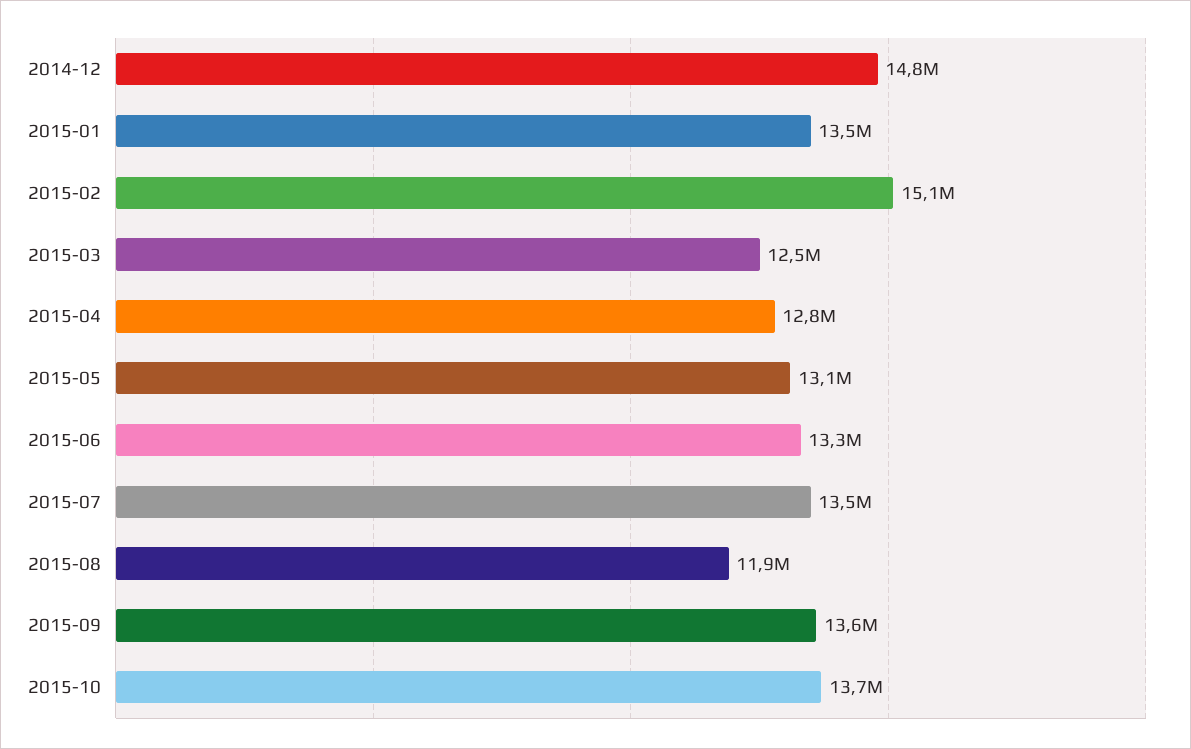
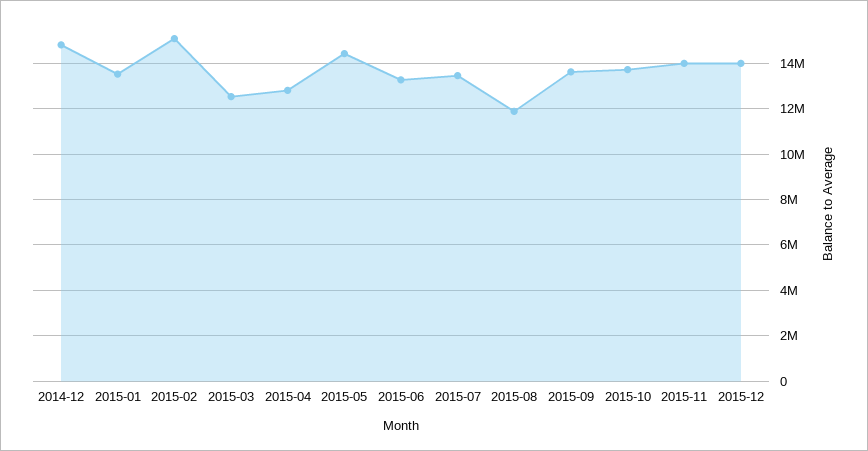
2015-05: 13100000 -> 14500000
2015-11: none -> 14000000
2015-12: none -> 14000000

